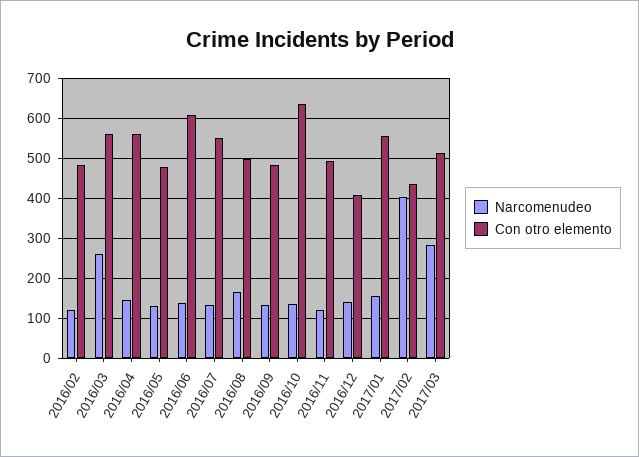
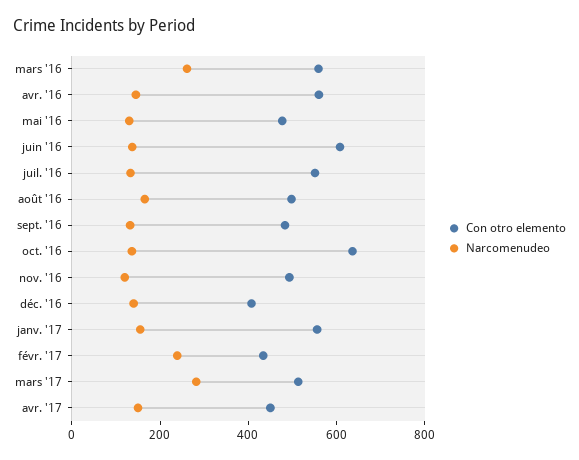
Narcomenudeo, 2016/02: 120 -> none
Con otro elemento, 2016/02: 480 -> none
Narcomenudeo, 2017/02: 400 -> 250
Con otro elemento, avr. '17: none -> 450
Narcomenudeo, avr. '17: none -> 150

